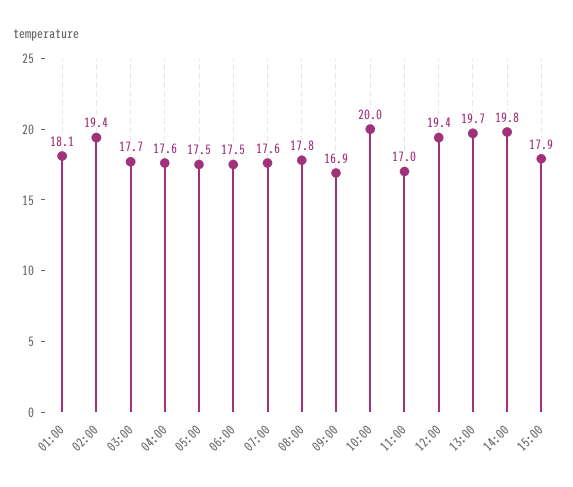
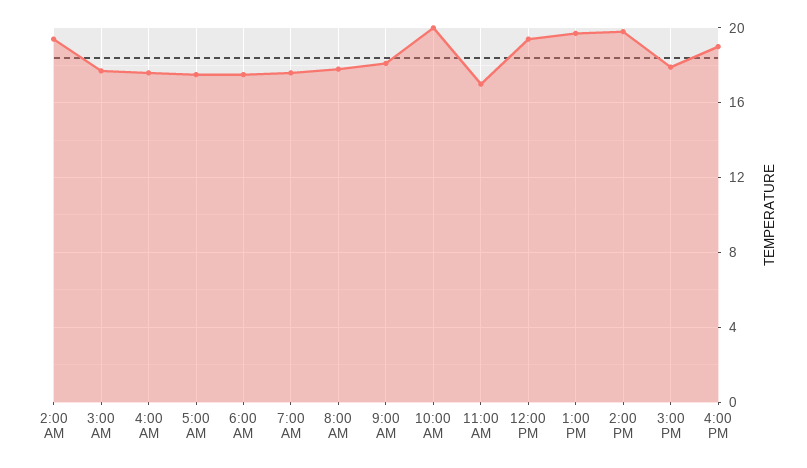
01:00: 18.1 -> none
09:00: 16.9 -> 18
4:00 PM: none -> 19

